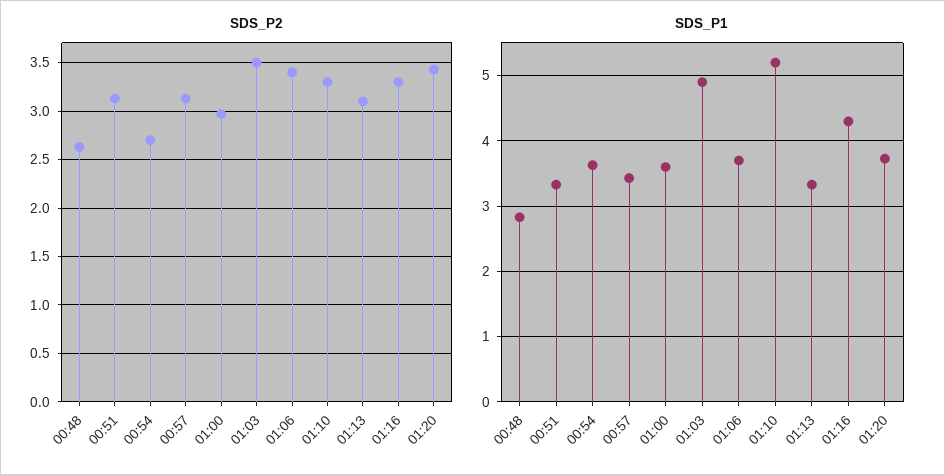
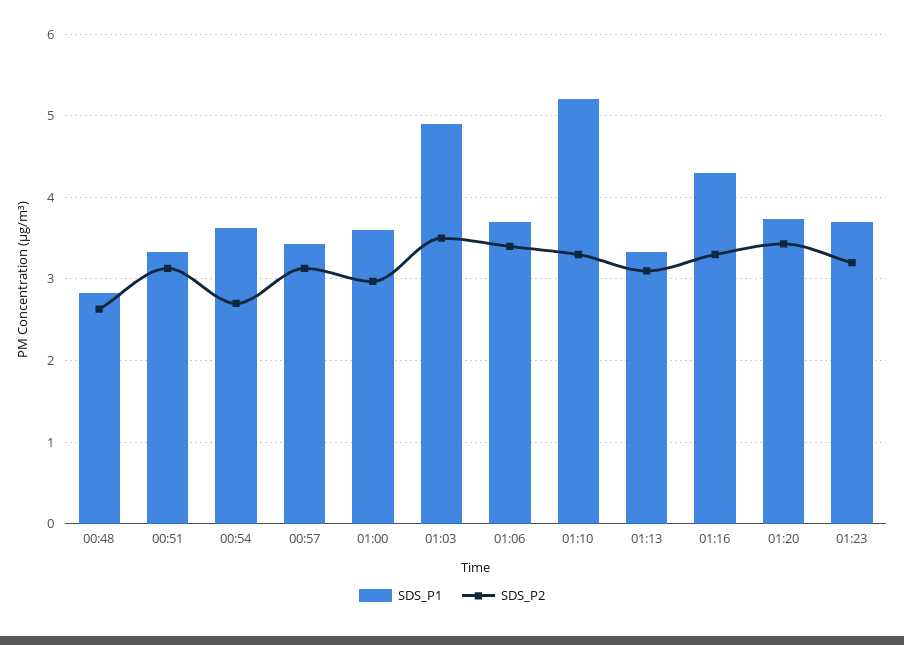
SDS_P1, 01:23: none -> 3.7
SDS_P2, 01:23: none -> 3.2

